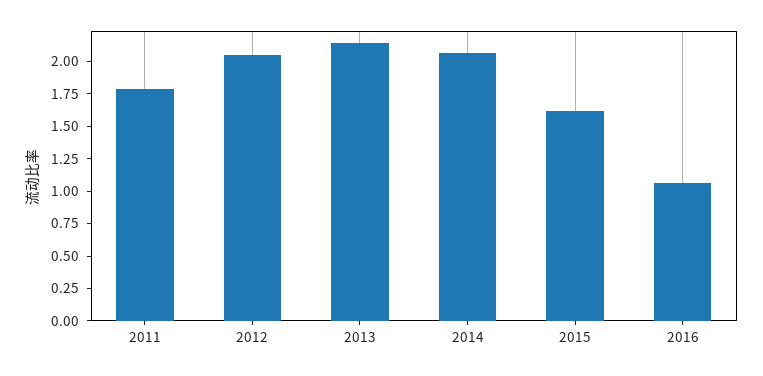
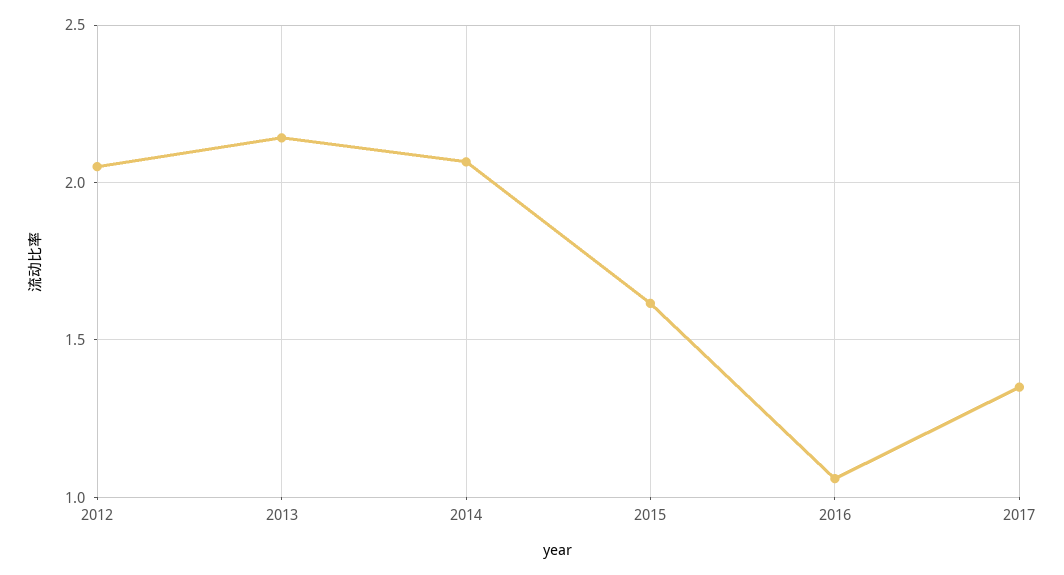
2011: 1.75 -> none
2017: none -> 1.35

